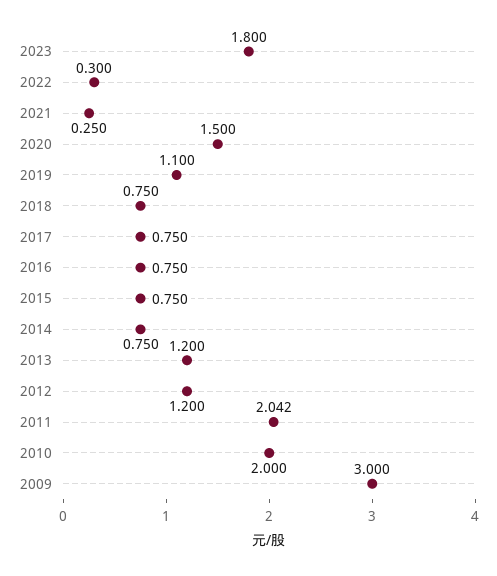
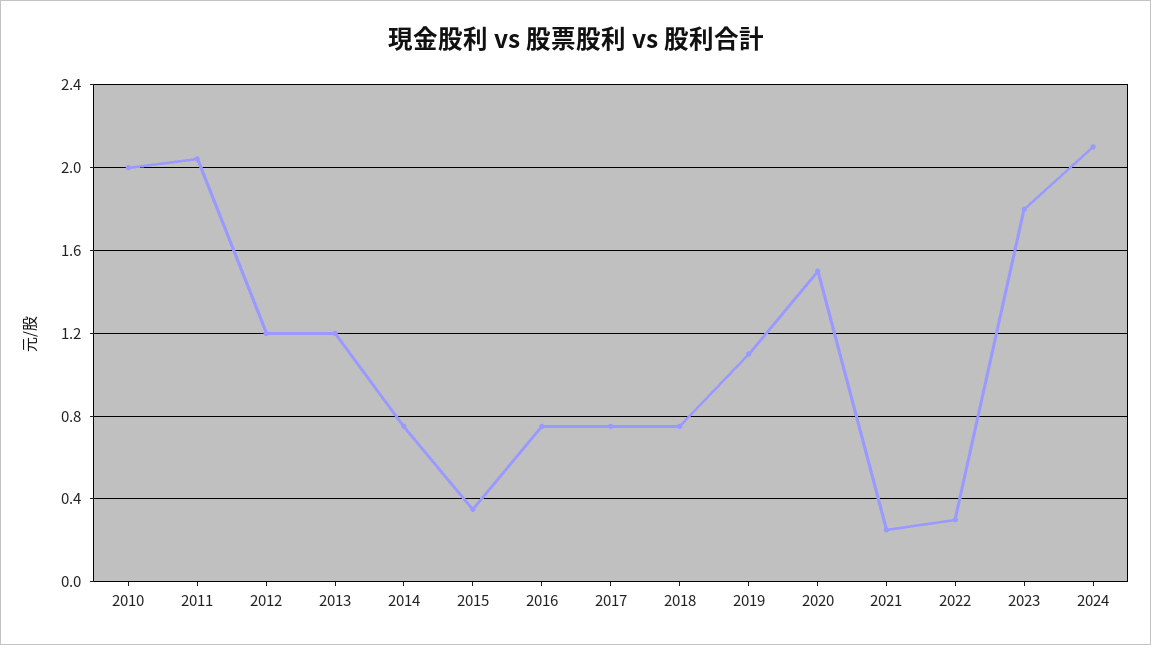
2015: 0.75 -> 0.35
2009: 3 -> none
2024: none -> 2.1

